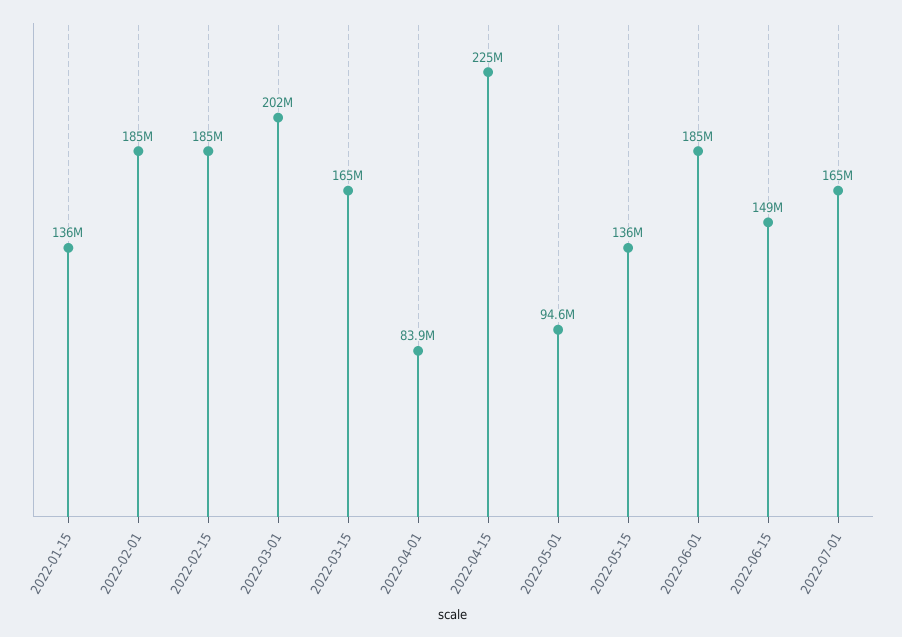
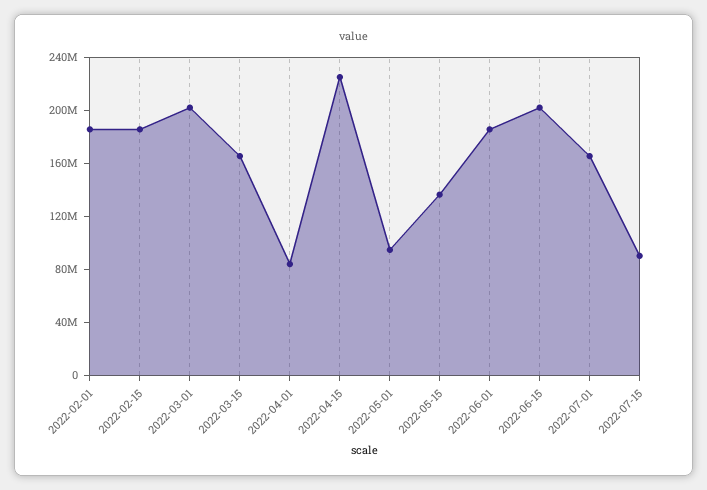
2022-01-15: 136000000 -> none
2022-06-15: 149000000 -> 200000000
2022-07-15: none -> 90000000

